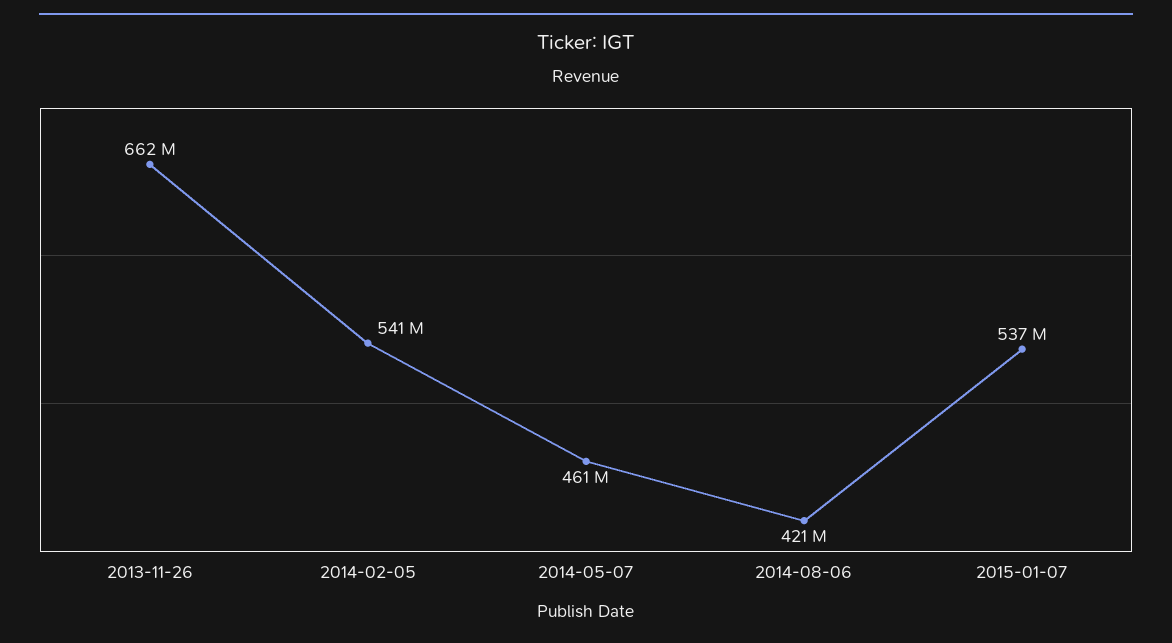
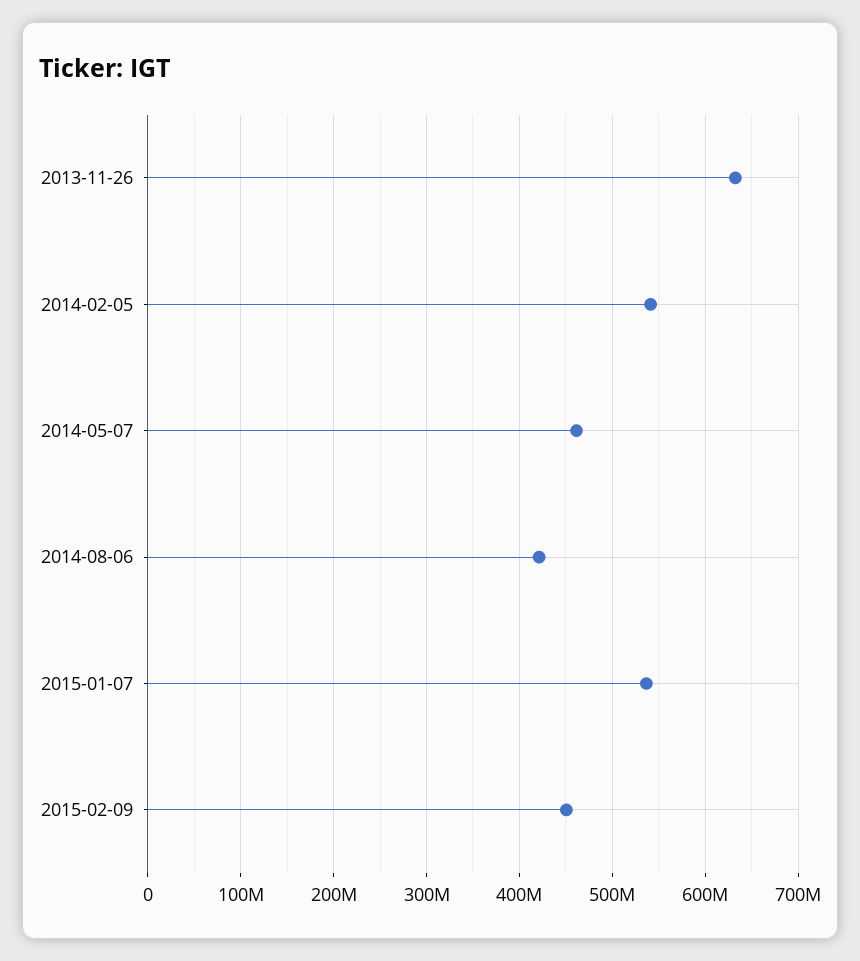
2013-11-26: 662000000 -> 630000000
2015-02-09: none -> 450000000

